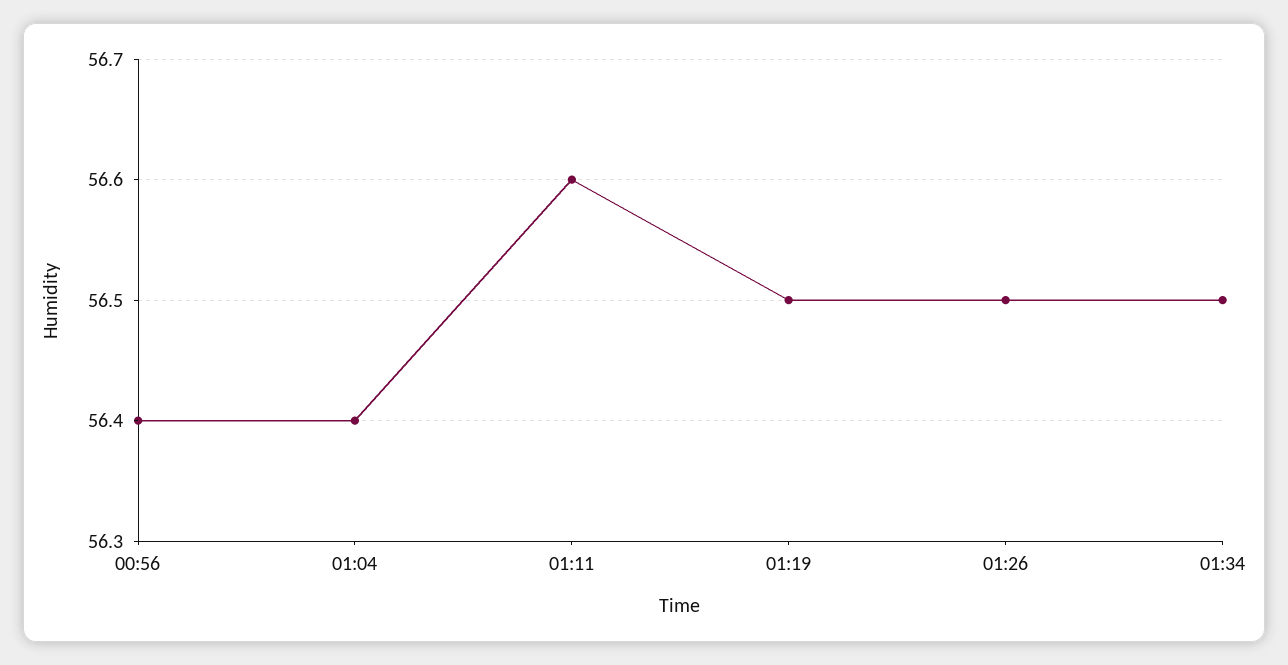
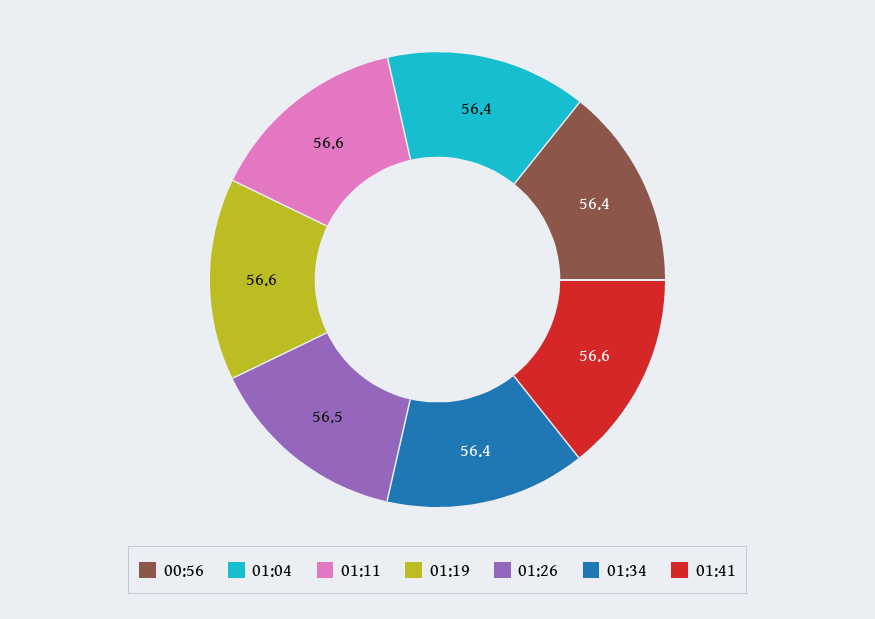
01:19: 56.5 -> 56.6
01:34: 56.5 -> 56.4
01:41: none -> 56.6

